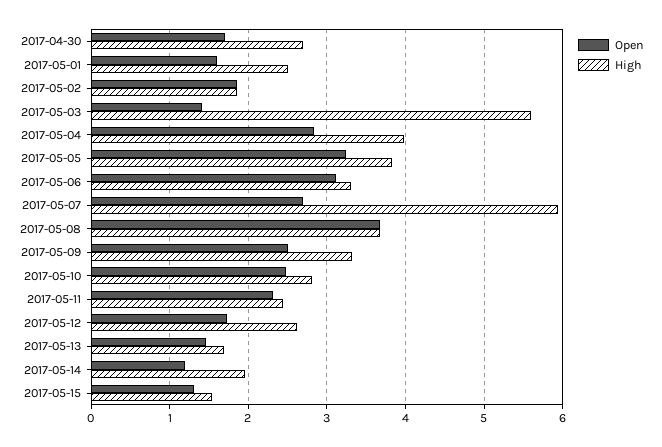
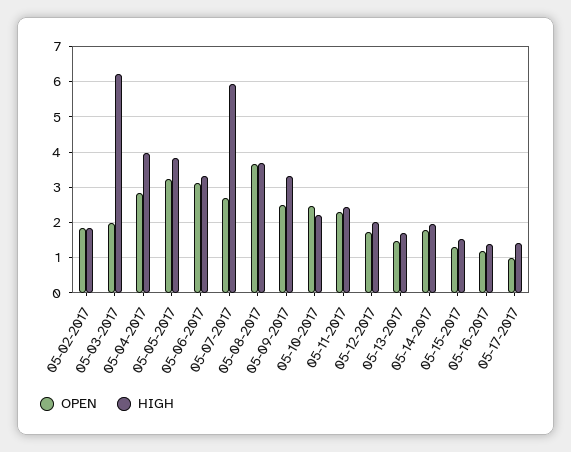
Open, 2017-04-30: 1.7 -> none
High, 2017-04-30: 2.7 -> none
Open, 2017-05-01: 1.6 -> none
High, 2017-05-01: 2.5 -> none
Open, 2017-05-03: 1.4 -> 2
High, 2017-05-03: 5.6 -> 6.2
High, 2017-05-10: 2.8 -> 2.2
High, 2017-05-12: 2.6 -> 2
Open, 2017-05-14: 1.2 -> 1.8
Open, 05-16-2017: none -> 1.2
High, 05-16-2017: none -> 1.4
Open, 05-17-2017: none -> 1
High, 05-17-2017: none -> 1.4

